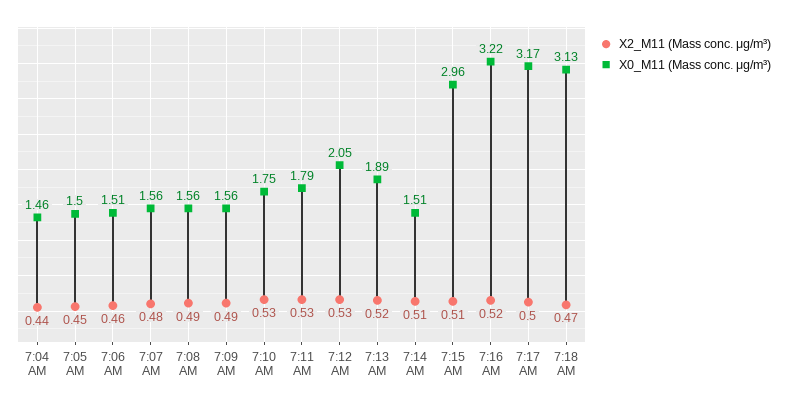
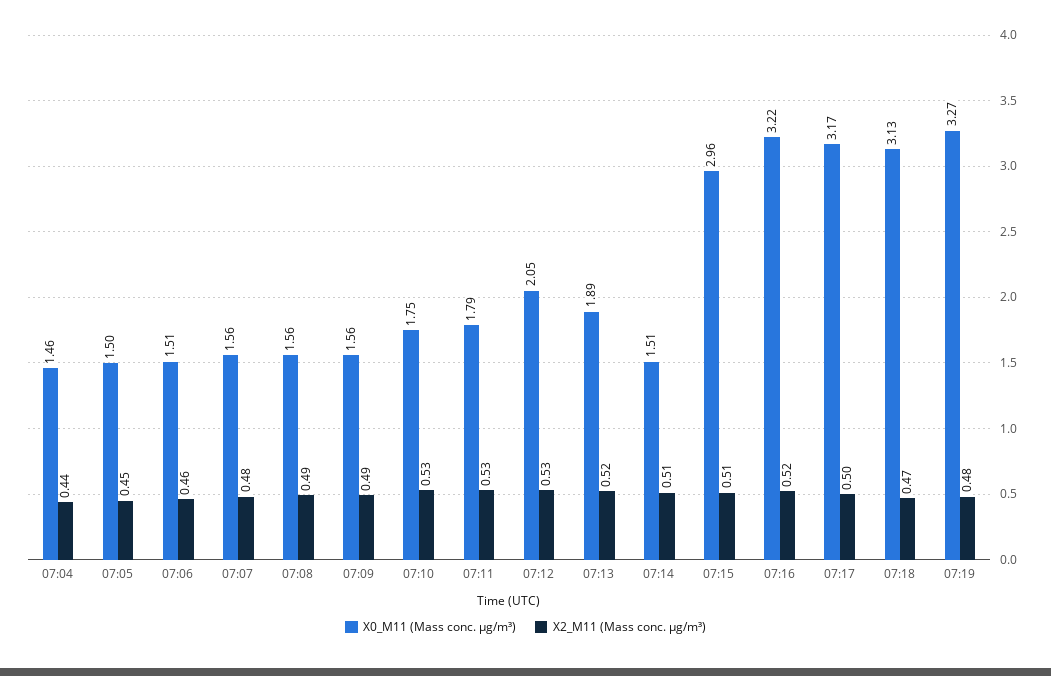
X0_M11 (Mass conc. μg/m³), 07:19: none -> 3.27
X2_M11 (Mass conc. μg/m³), 07:19: none -> 0.48

